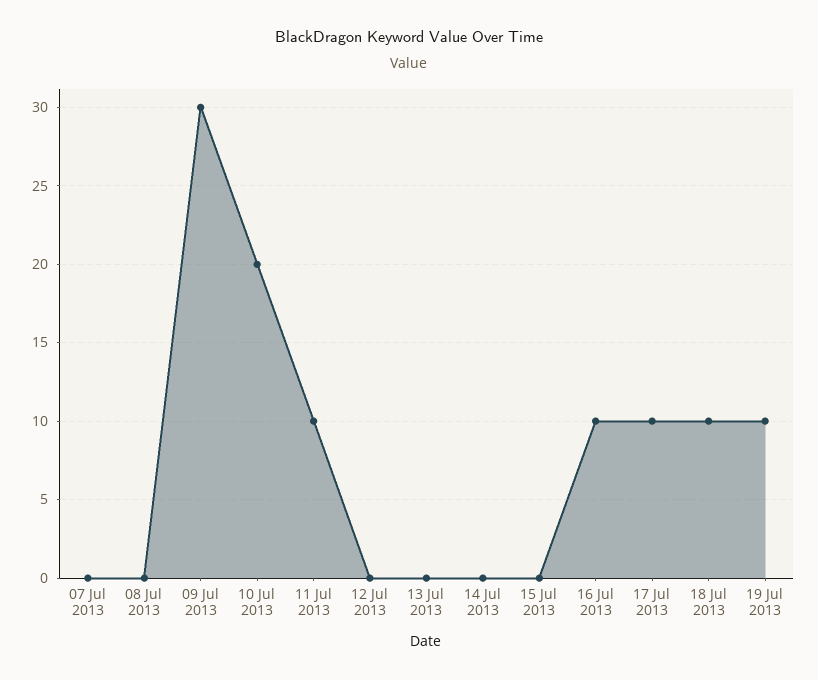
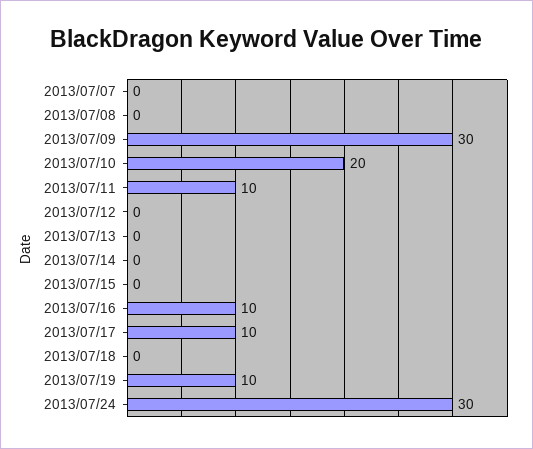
18 Jul 2013: 10 -> 0
2013/07/24: none -> 30

